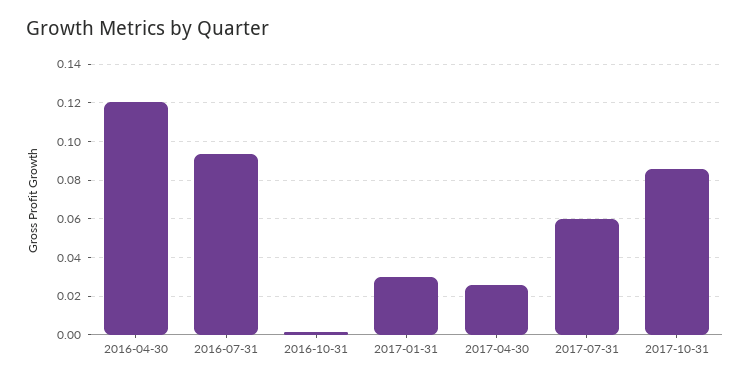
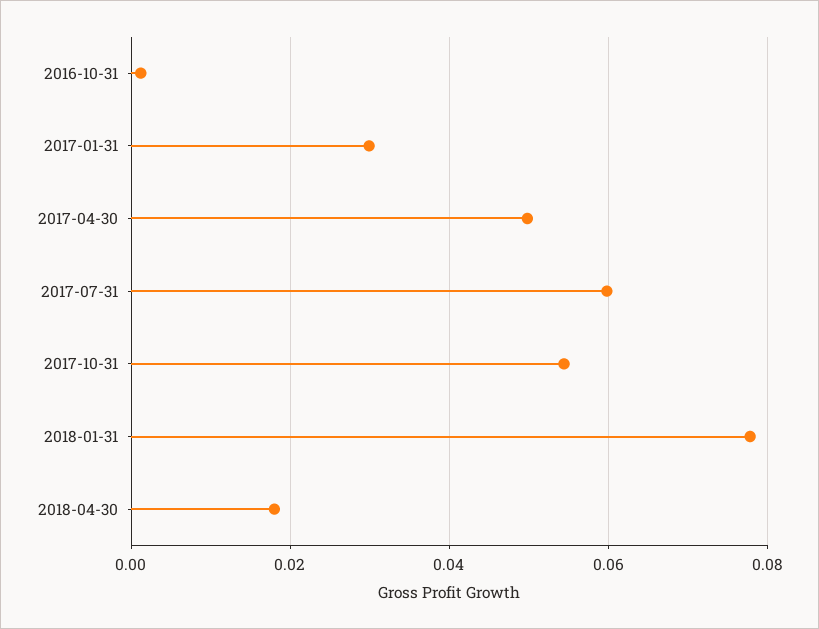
2016-04-30: 0.12 -> none
2016-07-31: 0.095 -> none
2017-04-30: 0.025 -> 0.05
2017-10-31: 0.085 -> 0.054
2018-01-31: none -> 0.078
2018-04-30: none -> 0.018

